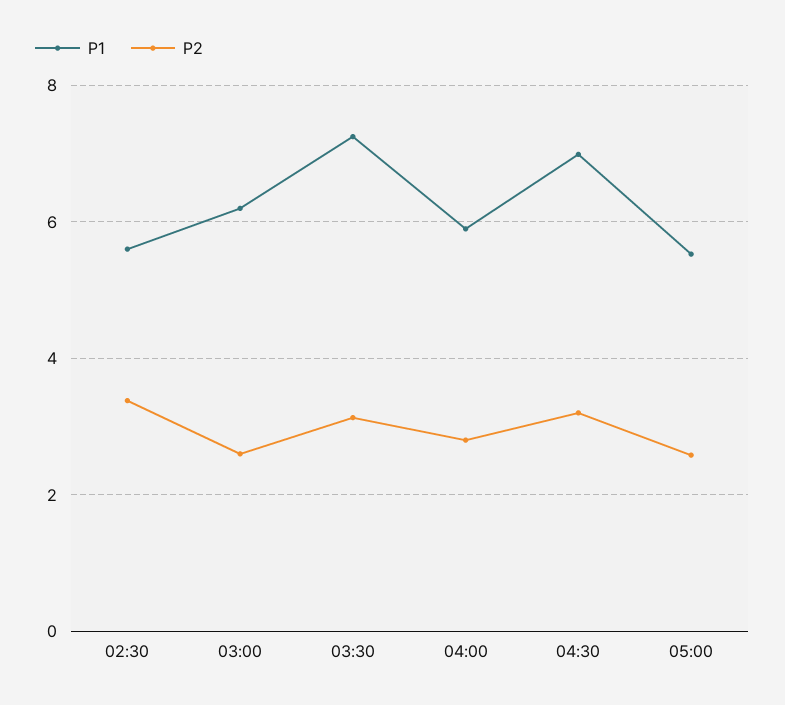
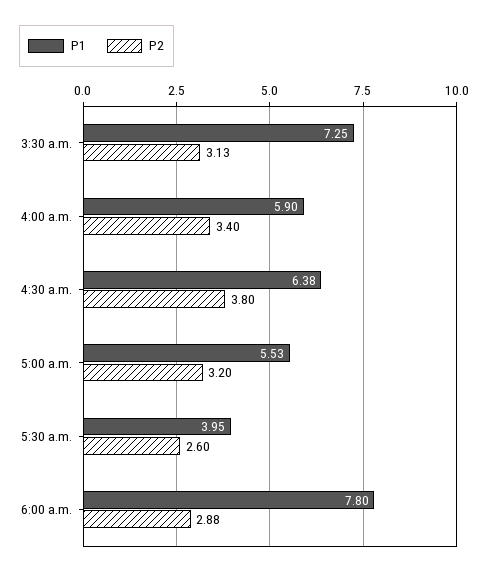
P1, 02:30: 5.6 -> none
P2, 02:30: 3.4 -> none
P1, 03:00: 6.2 -> none
P2, 03:00: 2.6 -> none
P2, 04:00: 2.8 -> 3.4
P1, 04:30: 7 -> 6.38
P2, 04:30: 3.2 -> 3.8
P2, 05:00: 2.6 -> 3.2
P1, 5:30 a.m.: none -> 3.95
P2, 5:30 a.m.: none -> 2.6
P1, 6:00 a.m.: none -> 7.8
P2, 6:00 a.m.: none -> 2.88

